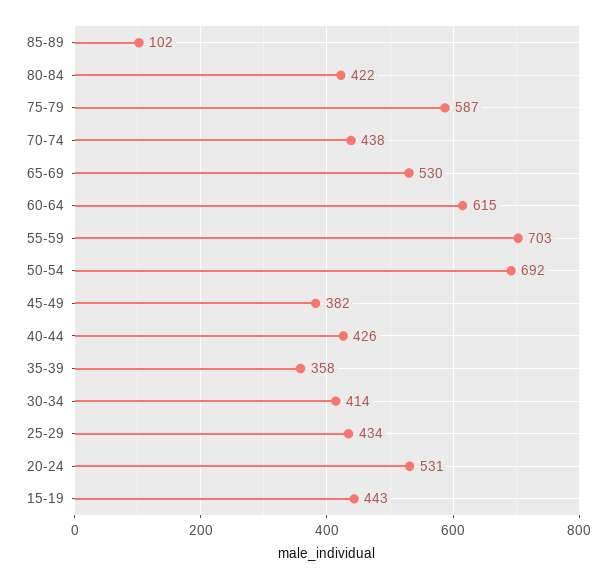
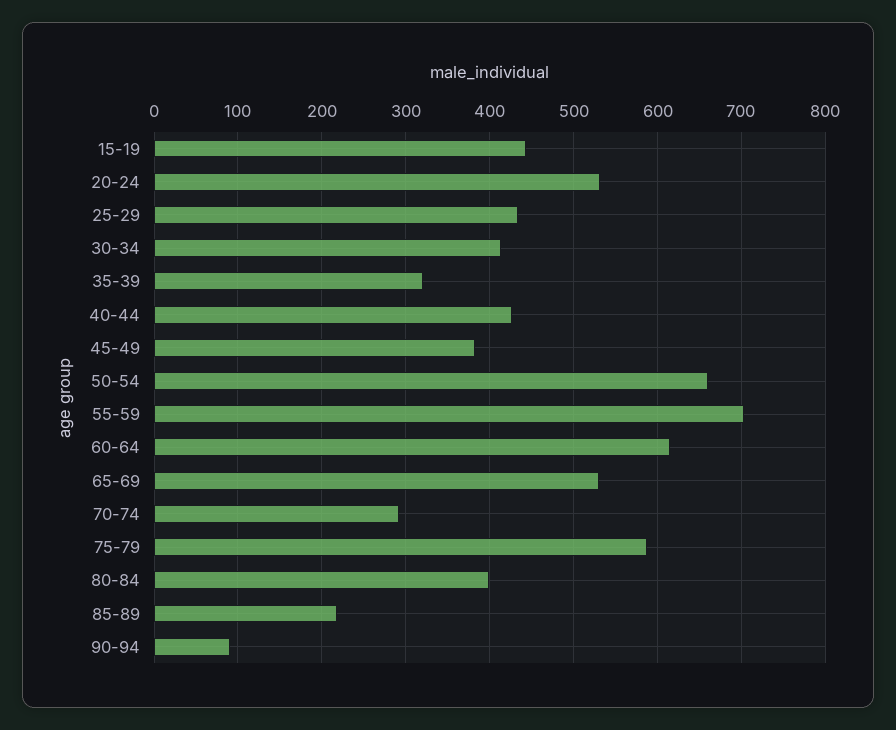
85-89: 102 -> 220
80-84: 422 -> 400
70-74: 438 -> 290
50-54: 692 -> 660
35-39: 358 -> 320
90-94: none -> 90

